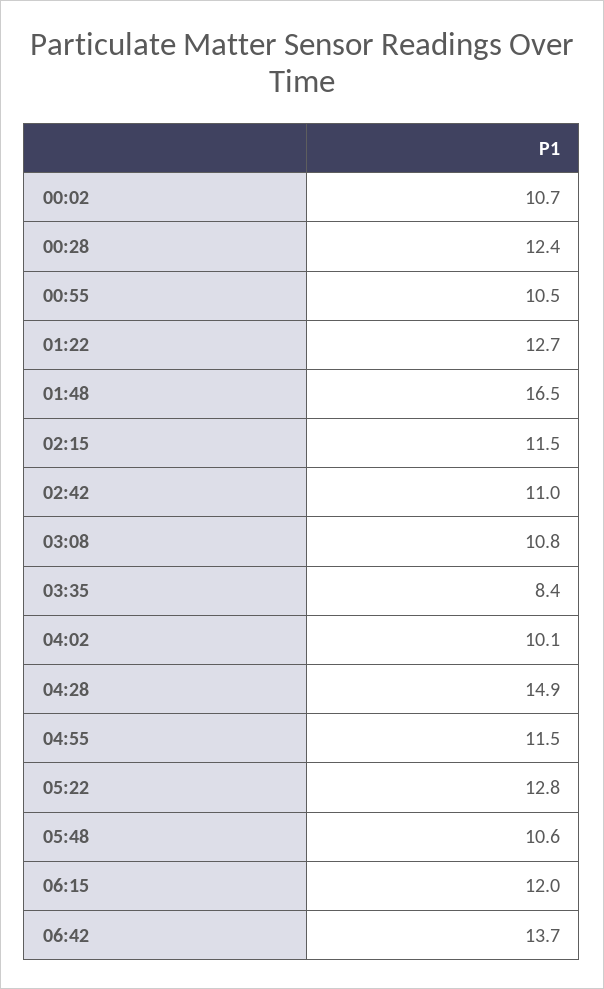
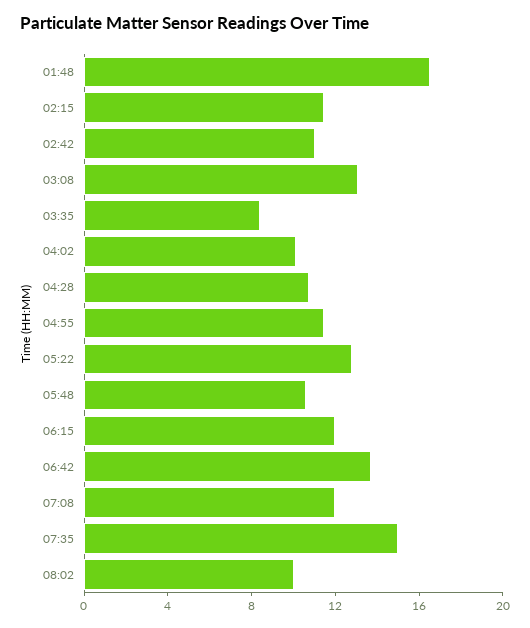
00:02: 10.7 -> none
00:28: 12.4 -> none
00:55: 10.5 -> none
01:22: 12.7 -> none
03:08: 10.8 -> 13
04:28: 14.9 -> 11
07:08: none -> 12
07:35: none -> 15
08:02: none -> 10

